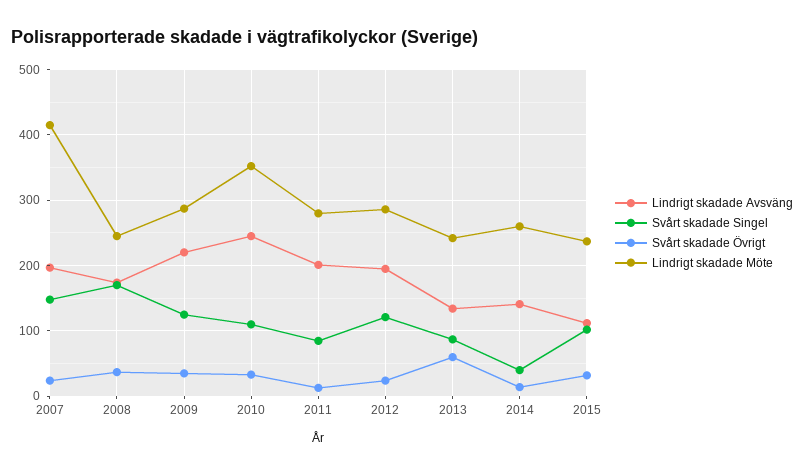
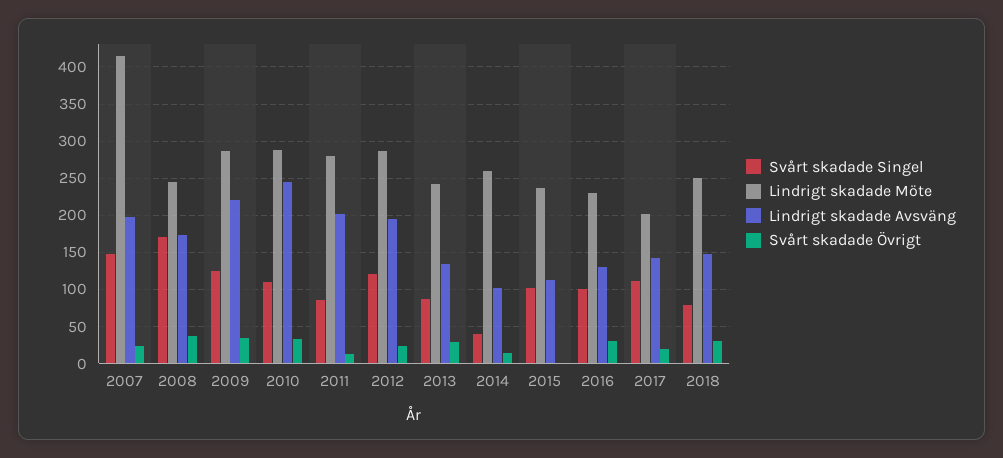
Lindrigt skadade Möte, 2010: 350 -> 290
Svårt skadade Övrigt, 2013: 60 -> 30
Lindrigt skadade Avsväng, 2014: 140 -> 100
Svårt skadade Övrigt, 2015: 30 -> 0
Svårt skadade Singel, 2016: none -> 100
Lindrigt skadade Möte, 2016: none -> 230
Lindrigt skadade Avsväng, 2016: none -> 130
Svårt skadade Övrigt, 2016: none -> 30
Svårt skadade Singel, 2017: none -> 110
Lindrigt skadade Möte, 2017: none -> 200
Lindrigt skadade Avsväng, 2017: none -> 140
Svårt skadade Övrigt, 2017: none -> 20
Svårt skadade Singel, 2018: none -> 80
Lindrigt skadade Möte, 2018: none -> 250
Lindrigt skadade Avsväng, 2018: none -> 150
Svårt skadade Övrigt, 2018: none -> 30

